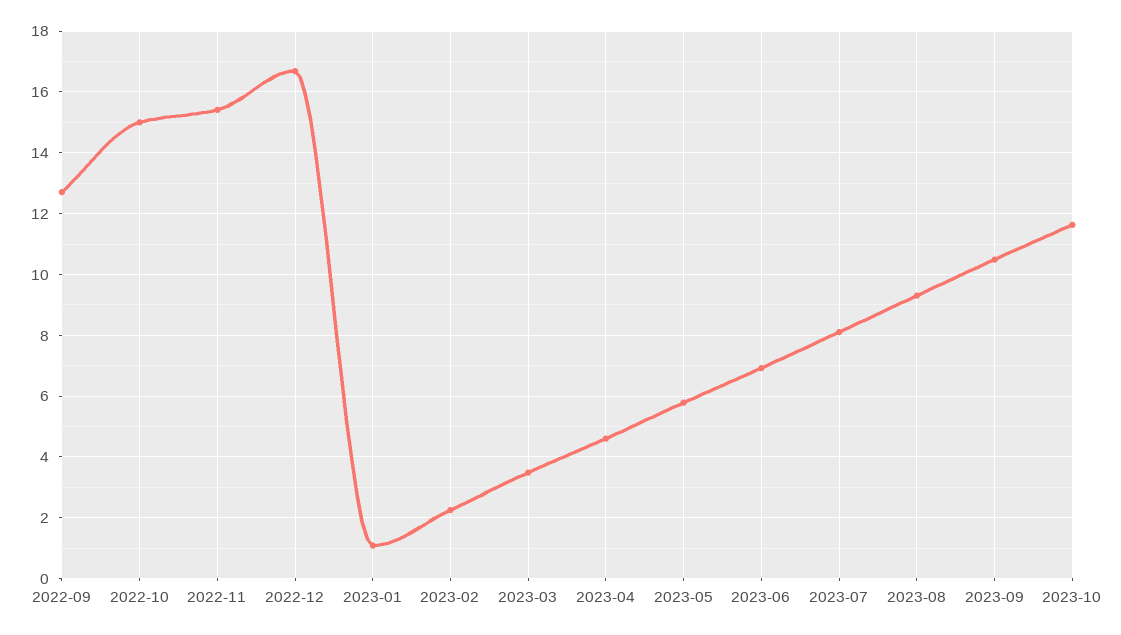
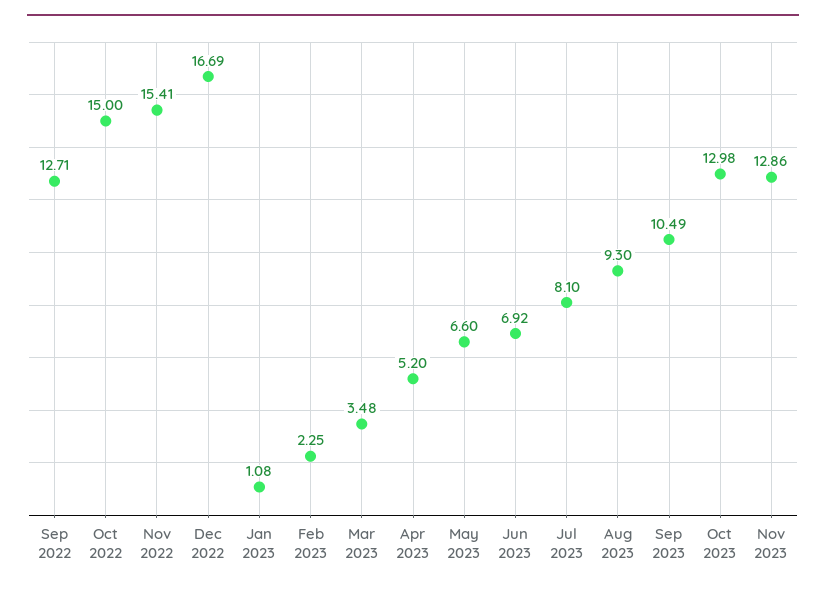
2023-04: 4.6 -> 5.2
2023-05: 5.8 -> 6.6
2023-10: 11.6 -> 12.98
Nov 2023: none -> 12.86

